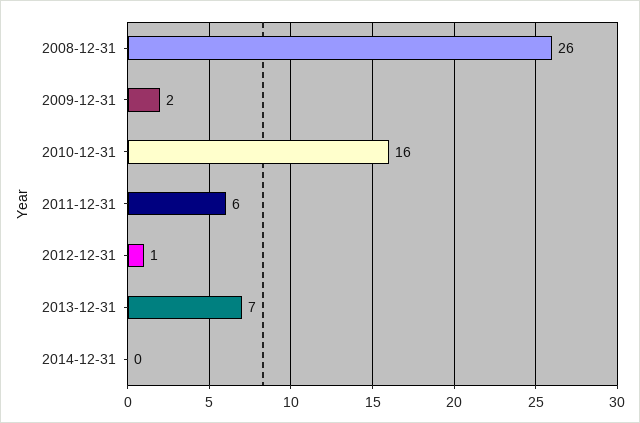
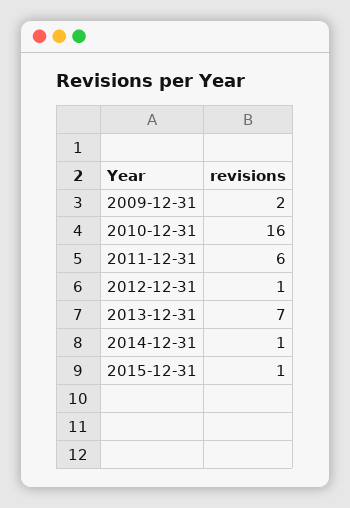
2008-12-31: 26 -> none
2014-12-31: 0 -> 1
2015-12-31: none -> 1

